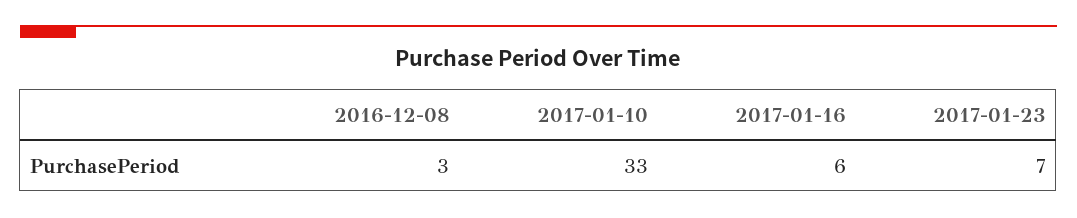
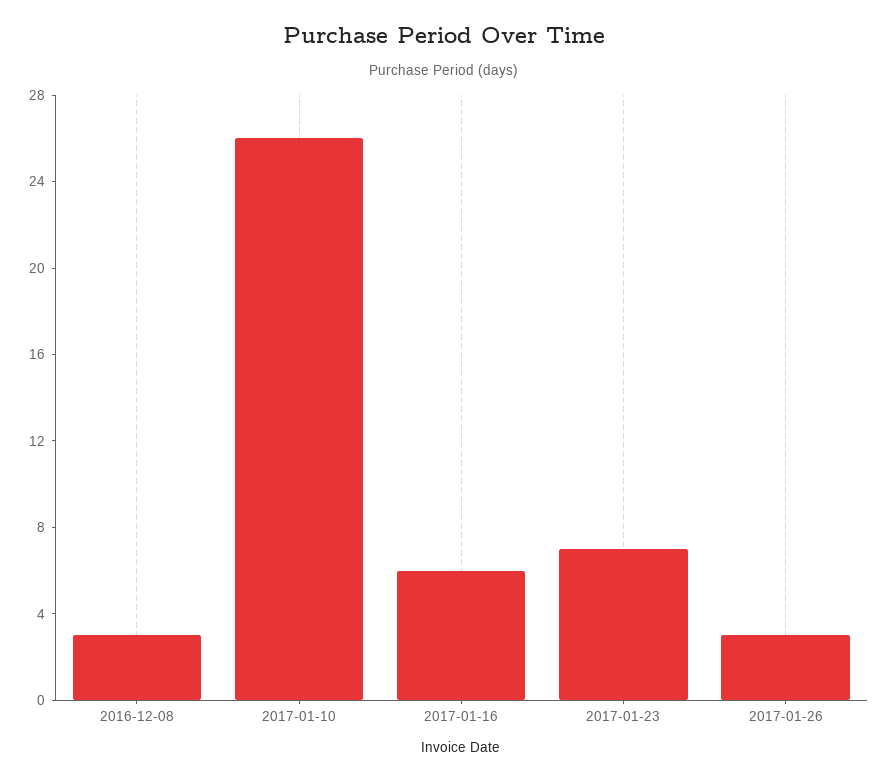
2017-01-10: 33 -> 26
2017-01-26: none -> 3

